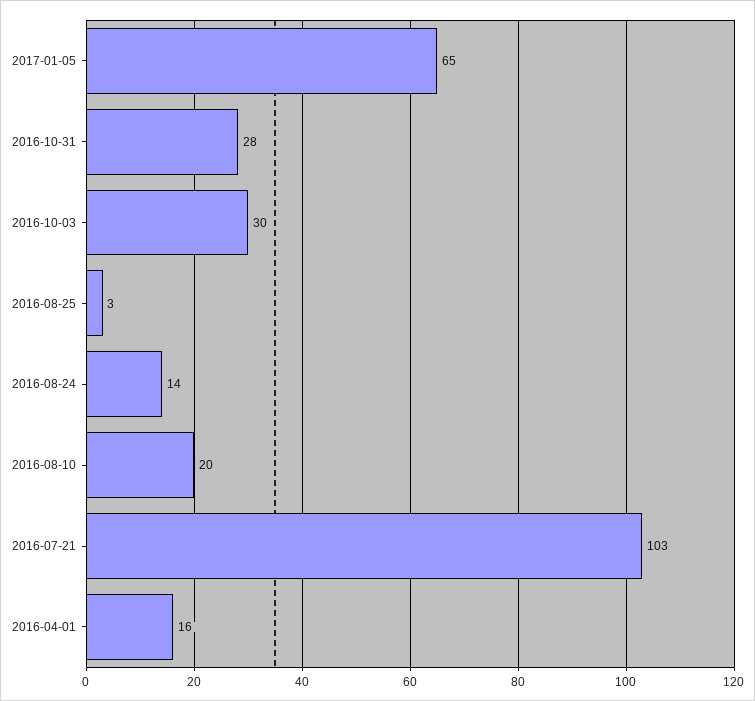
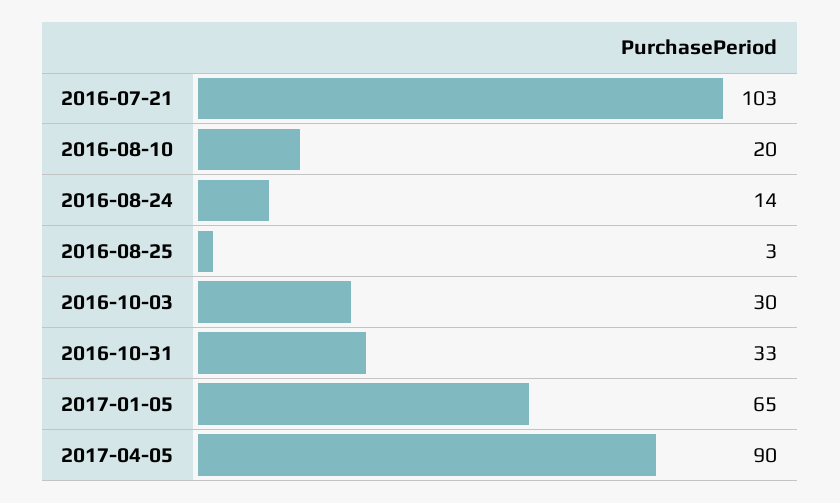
2016-10-31: 28 -> 33
2016-04-01: 16 -> none
2017-04-05: none -> 90

